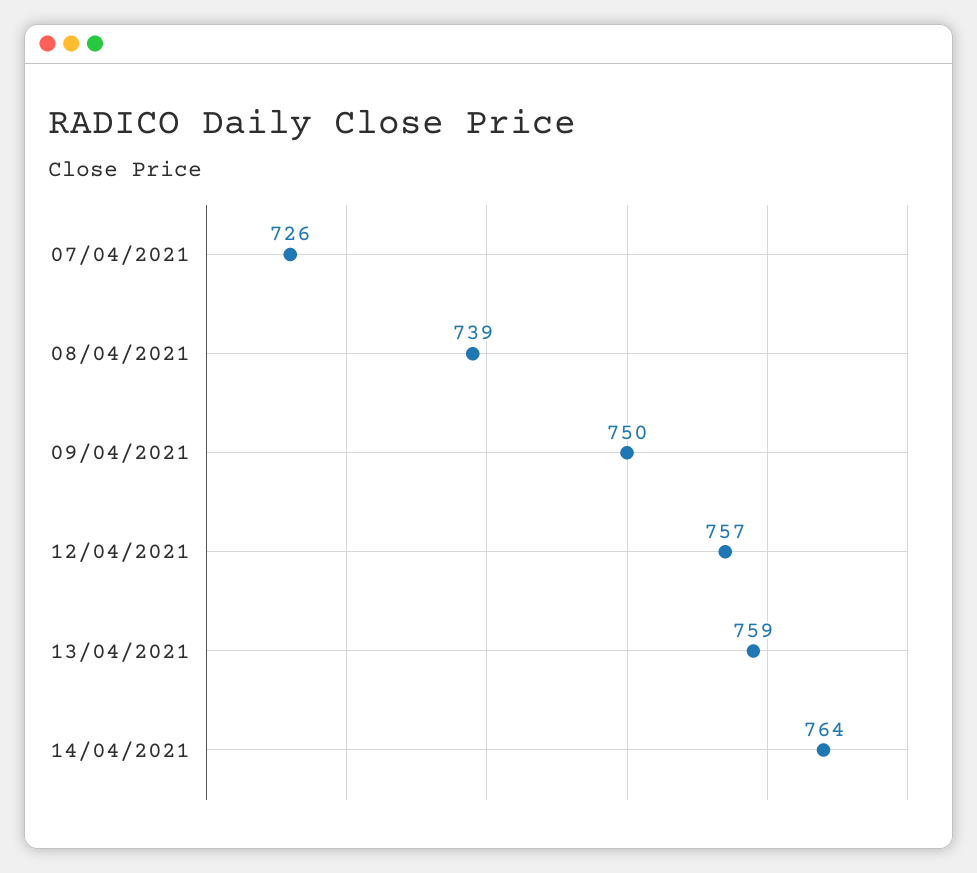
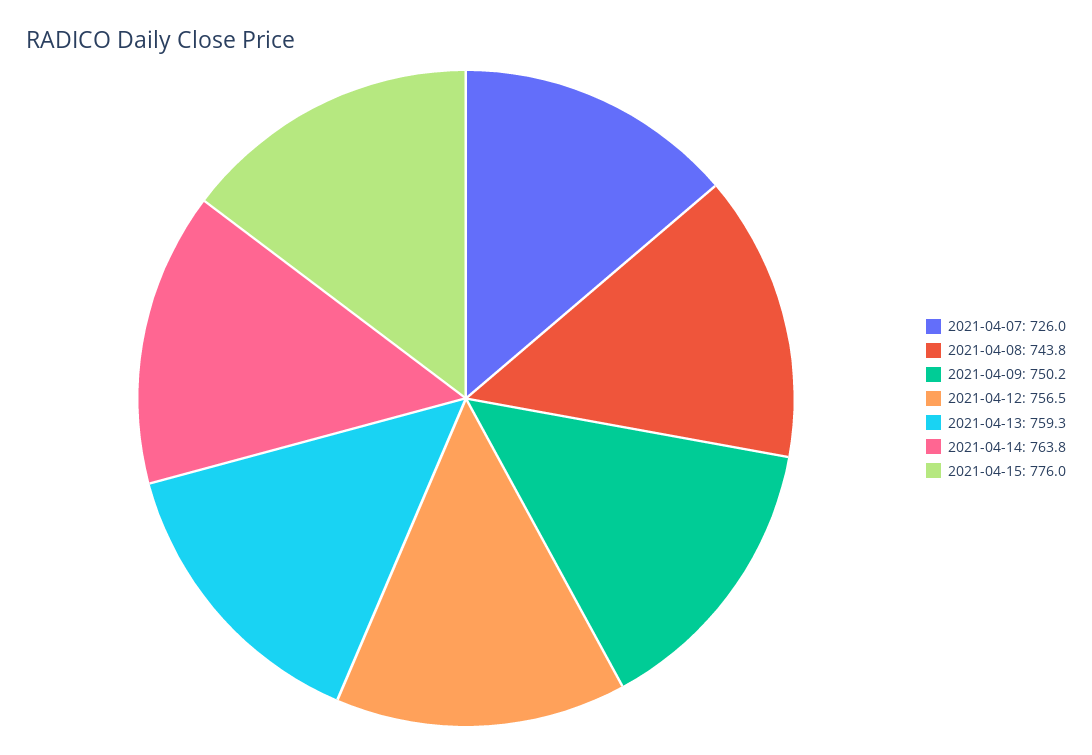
08/04/2021: 739 -> 743.8
2021-04-15: none -> 776

